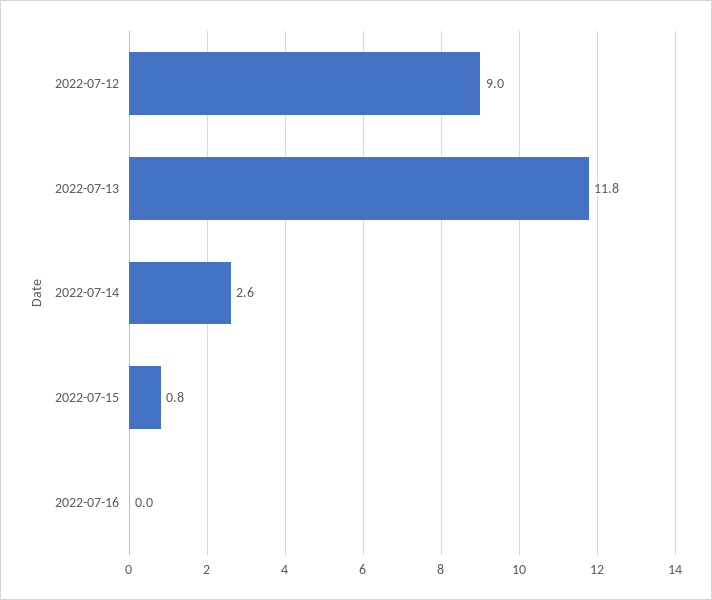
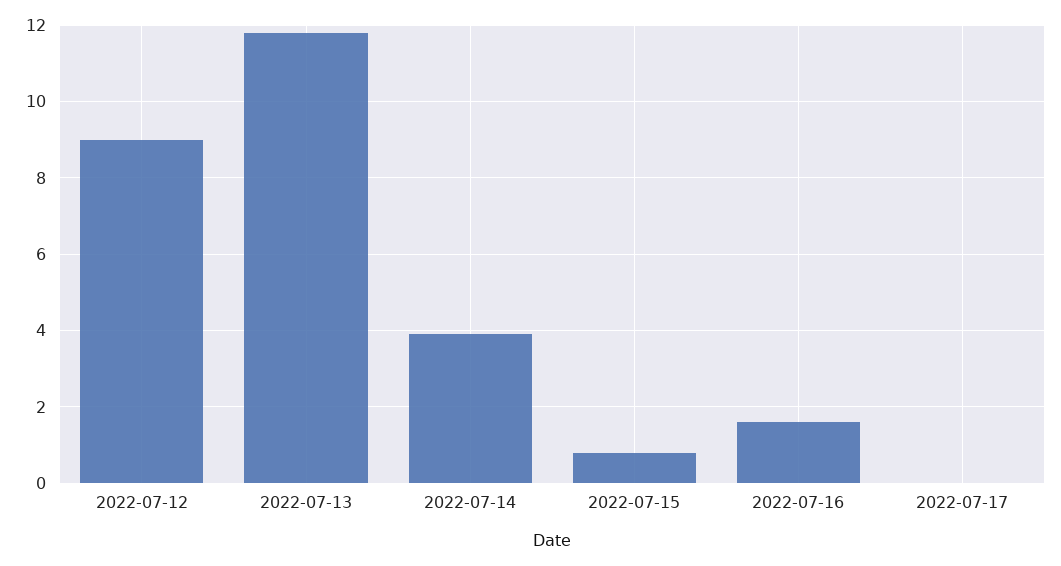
2022-07-14: 2.6 -> 4
2022-07-16: 0 -> 1.5
2022-07-17: none -> 0

